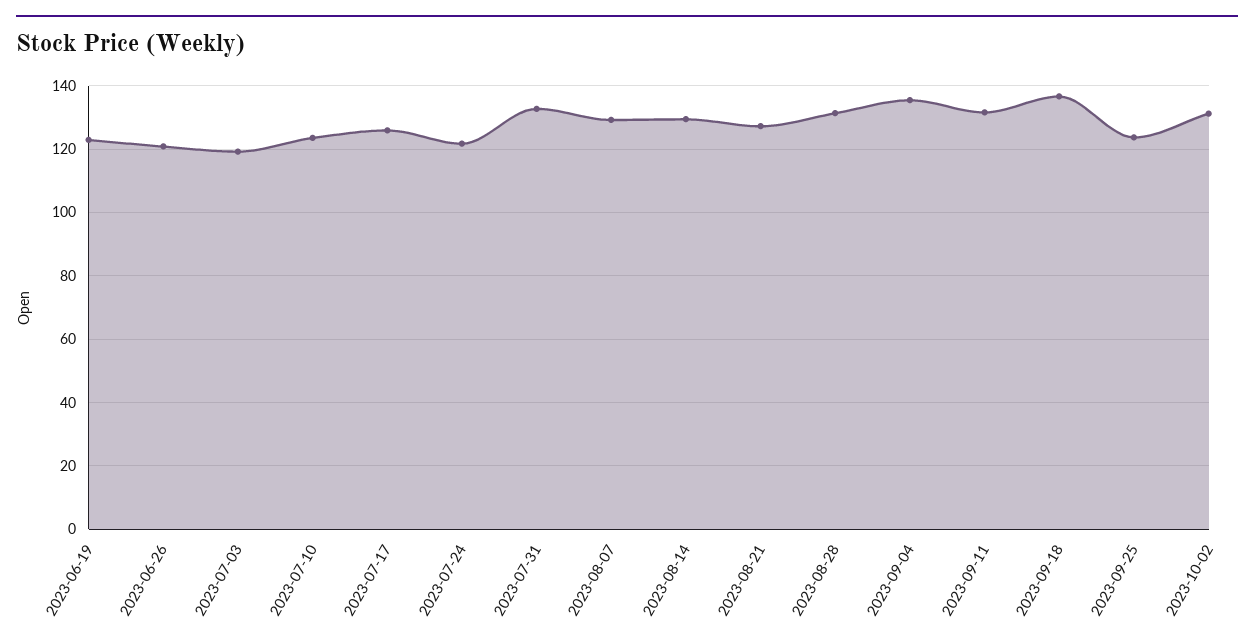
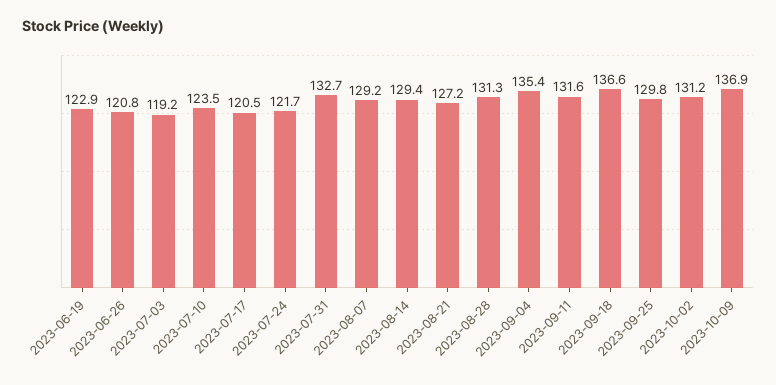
2023-07-17: 126 -> 120.5
2023-09-25: 124 -> 129.8
2023-10-09: none -> 136.9

